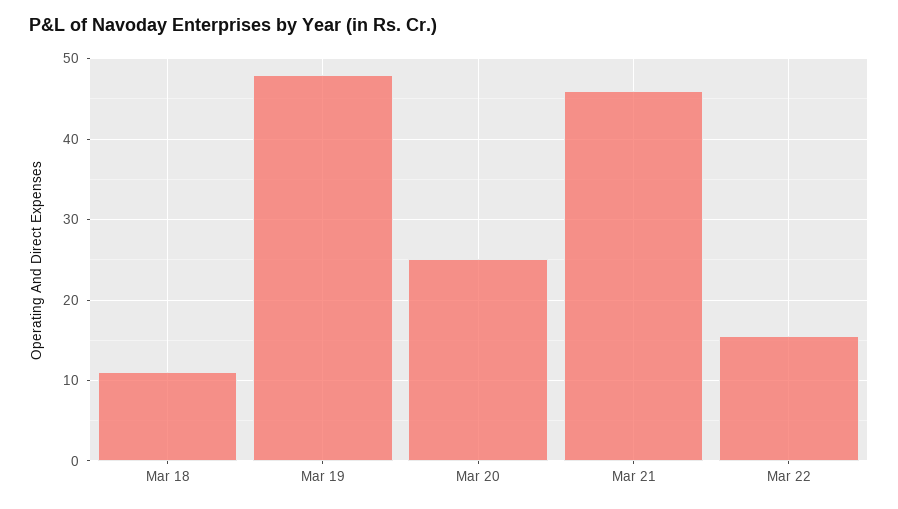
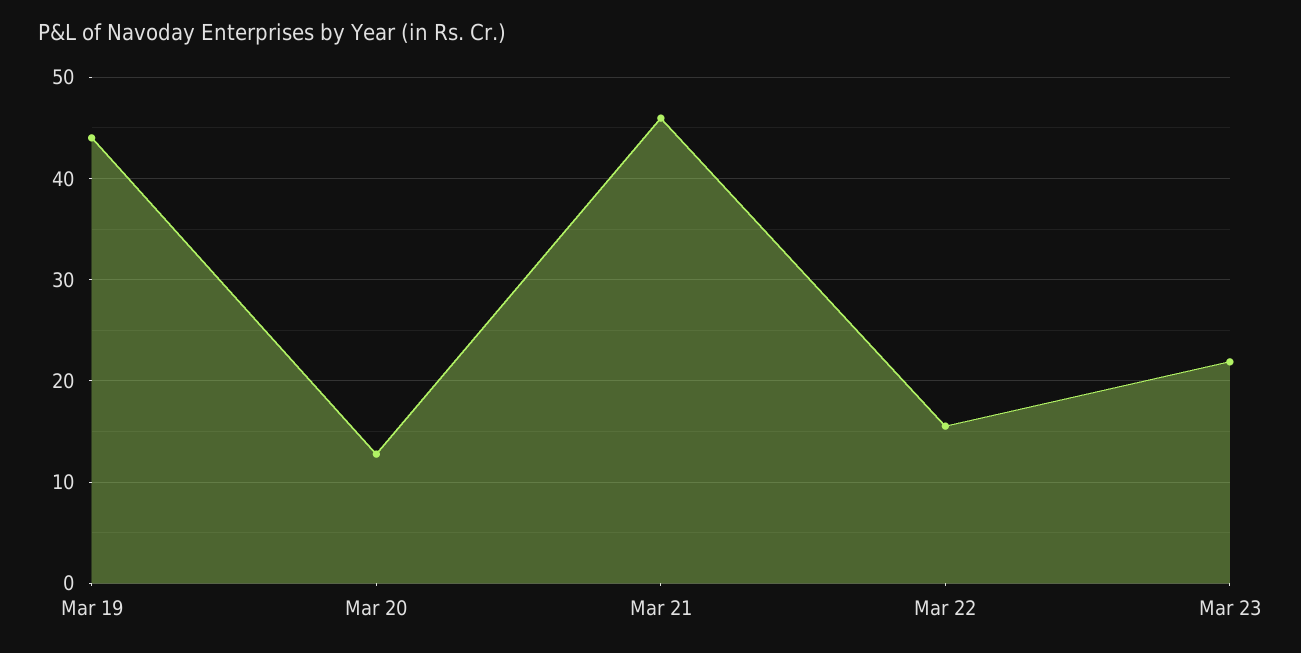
Mar 18: 11 -> none
Mar 19: 48 -> 44
Mar 20: 25 -> 13
Mar 23: none -> 22

